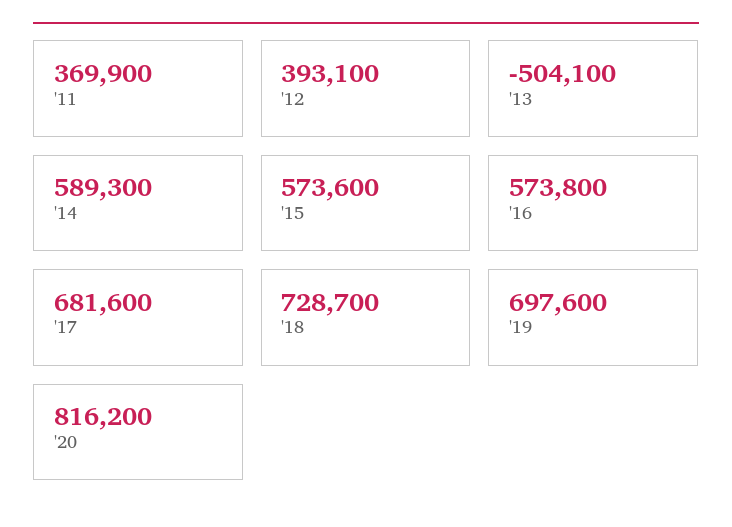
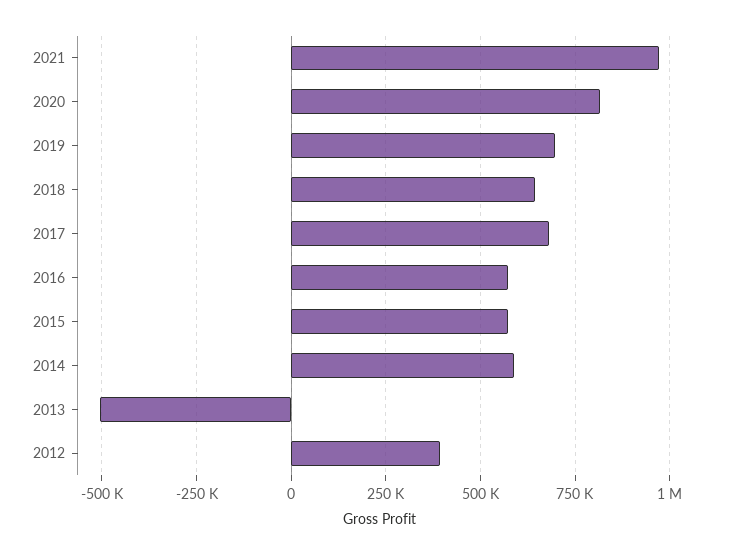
'11: 369900 -> none
'18: 728700 -> 650000
2021: none -> 975000

